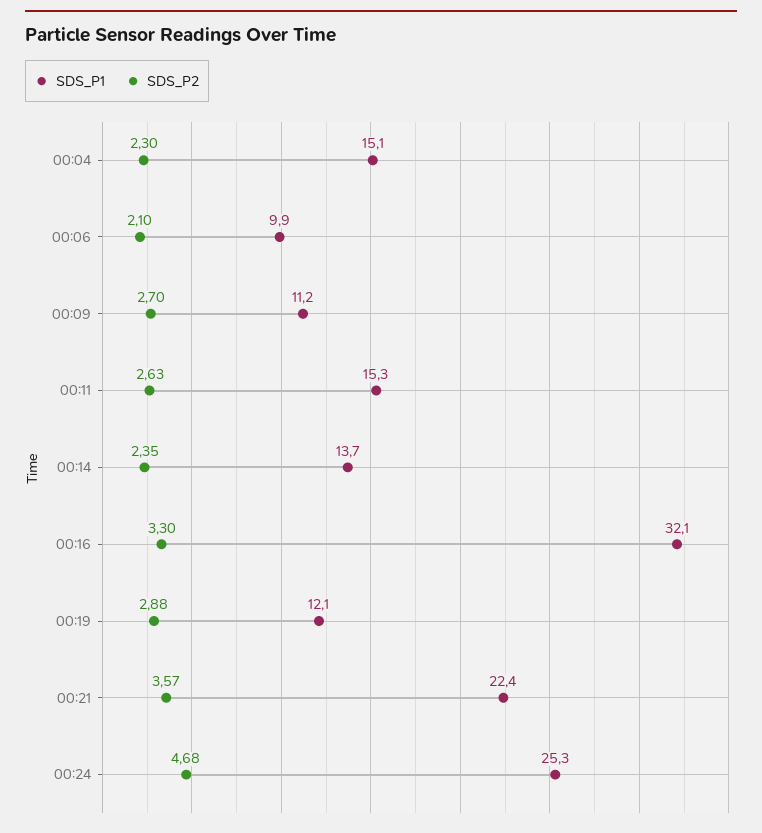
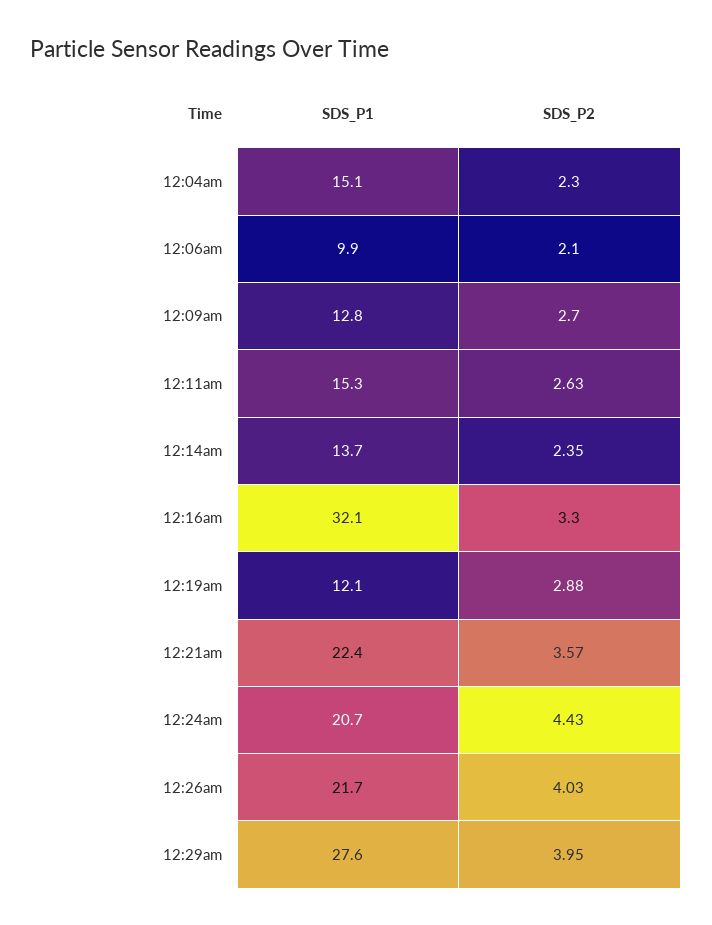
SDS_P1, 00:09: 11.2 -> 12.8
SDS_P1, 00:24: 25.3 -> 20.7
SDS_P2, 00:24: 4.68 -> 4.43
SDS_P1, 12:26am: none -> 21.7
SDS_P2, 12:26am: none -> 4.03
SDS_P1, 12:29am: none -> 27.6
SDS_P2, 12:29am: none -> 3.95

